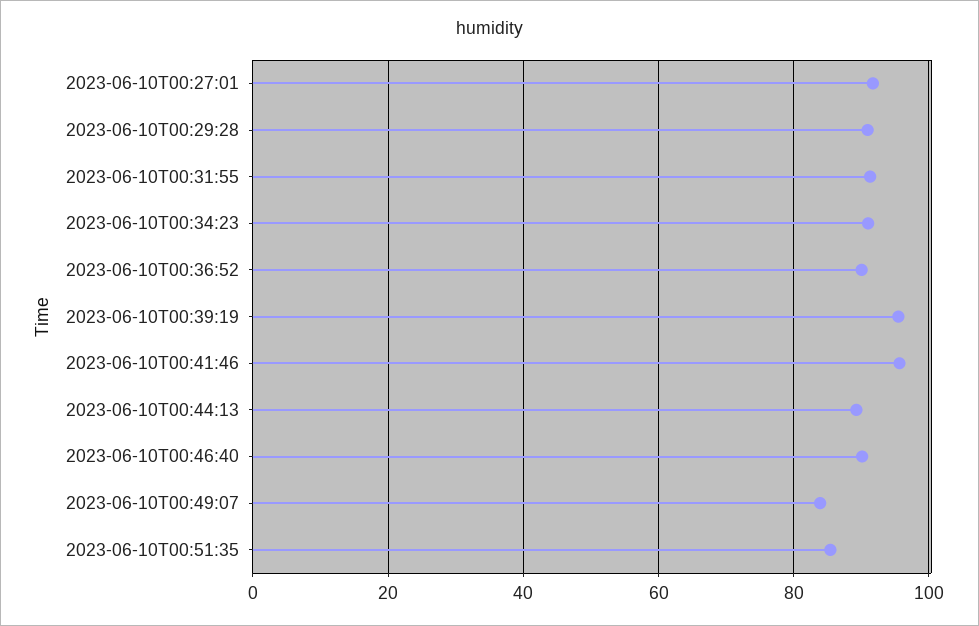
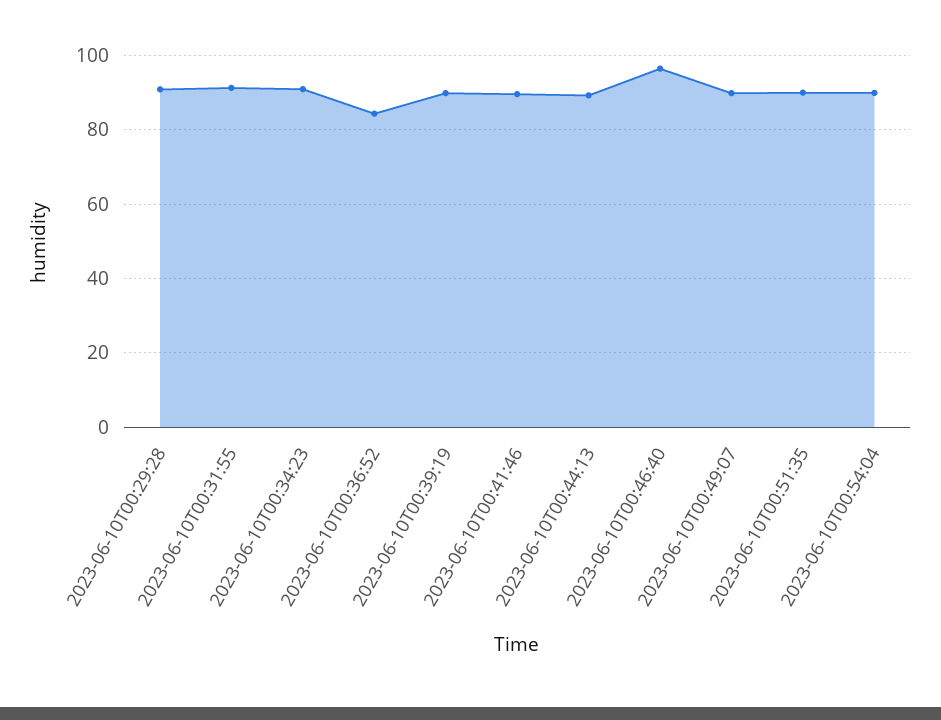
2023-06-10T00:27:01: 92 -> none
2023-06-10T00:36:52: 90 -> 84
2023-06-10T00:39:19: 96 -> 90
2023-06-10T00:41:46: 96 -> 90
2023-06-10T00:46:40: 90 -> 96
2023-06-10T00:49:07: 84 -> 90
2023-06-10T00:51:35: 86 -> 90
2023-06-10T00:54:04: none -> 90

